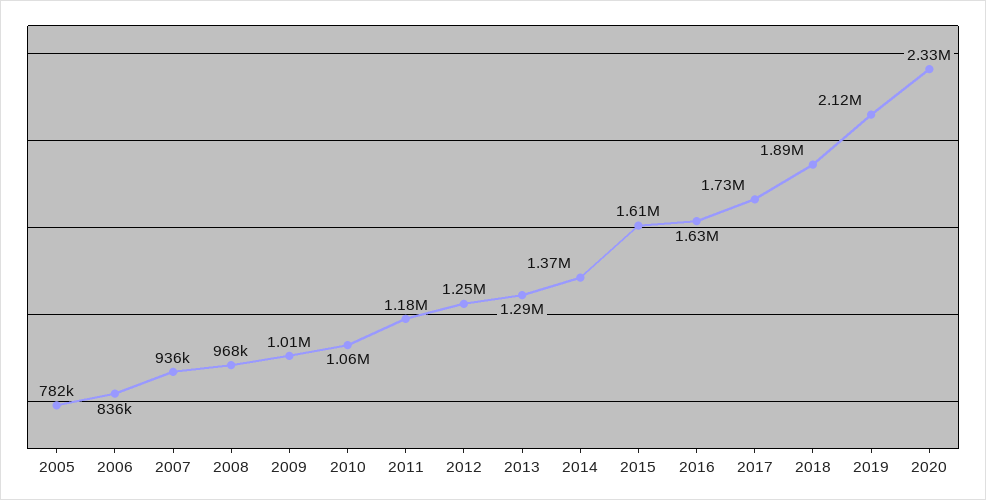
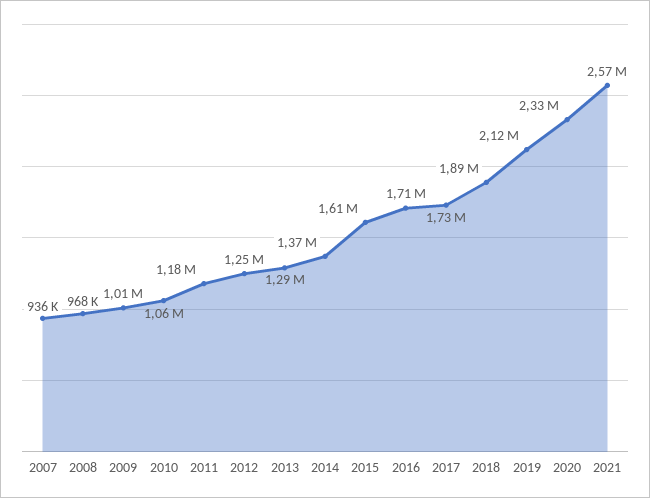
2005: 782000 -> none
2006: 836000 -> none
2016: 1630000 -> 1710000
2021: none -> 2570000

